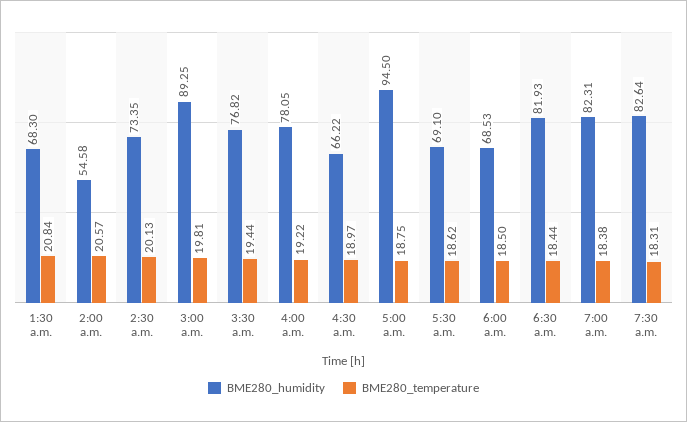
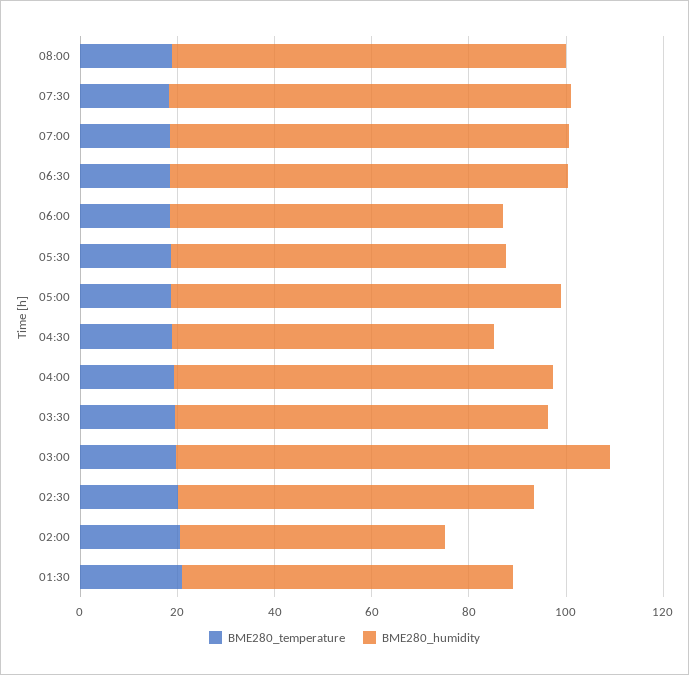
BME280_humidity, 5:00 a.m.: 94.5 -> 80
BME280_temperature, 08:00: none -> 20
BME280_humidity, 08:00: none -> 80

